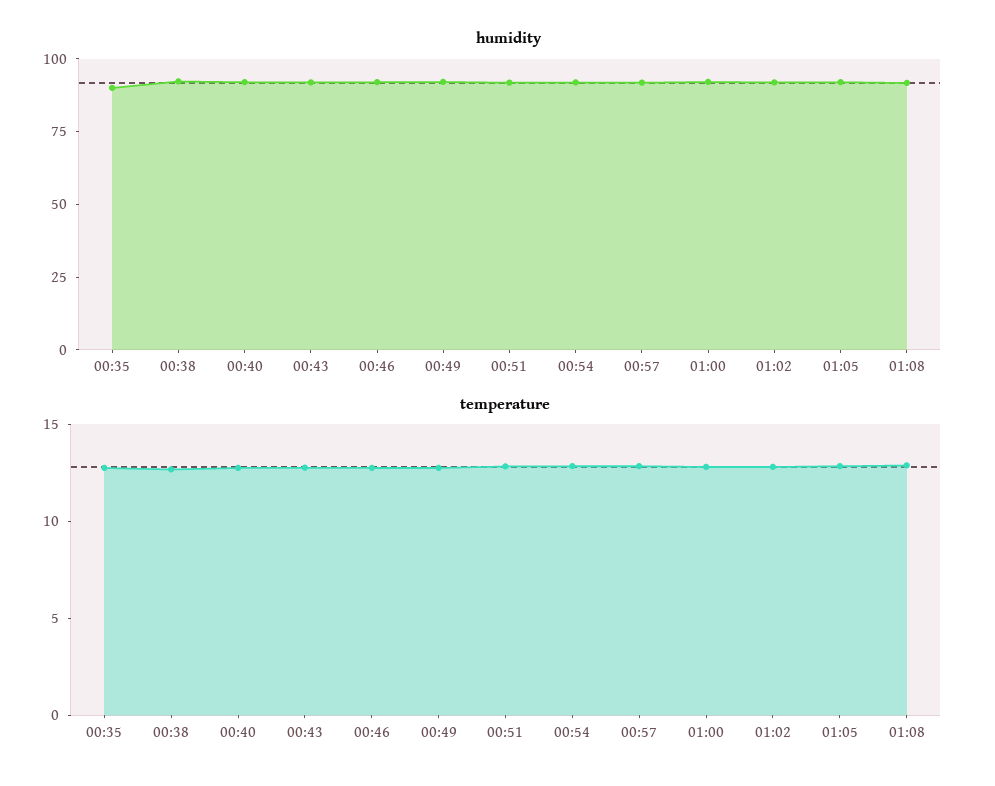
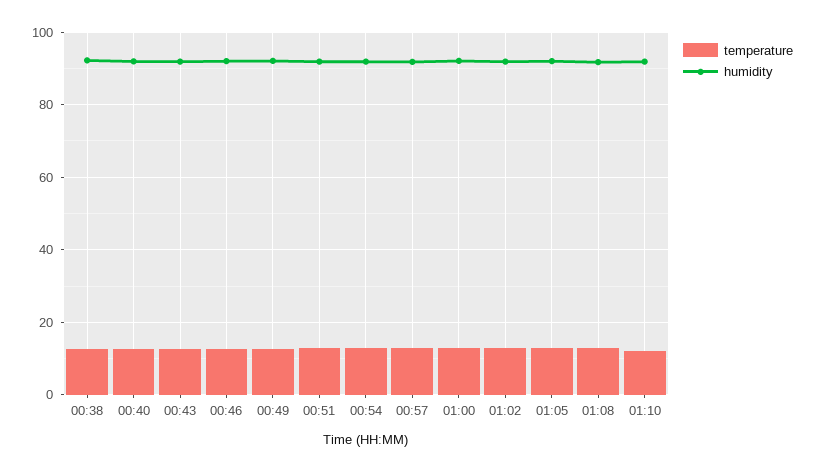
humidity, 00:35: 90 -> none
temperature, 00:35: 13 -> none
temperature, 01:10: none -> 12
humidity, 01:10: none -> 92

